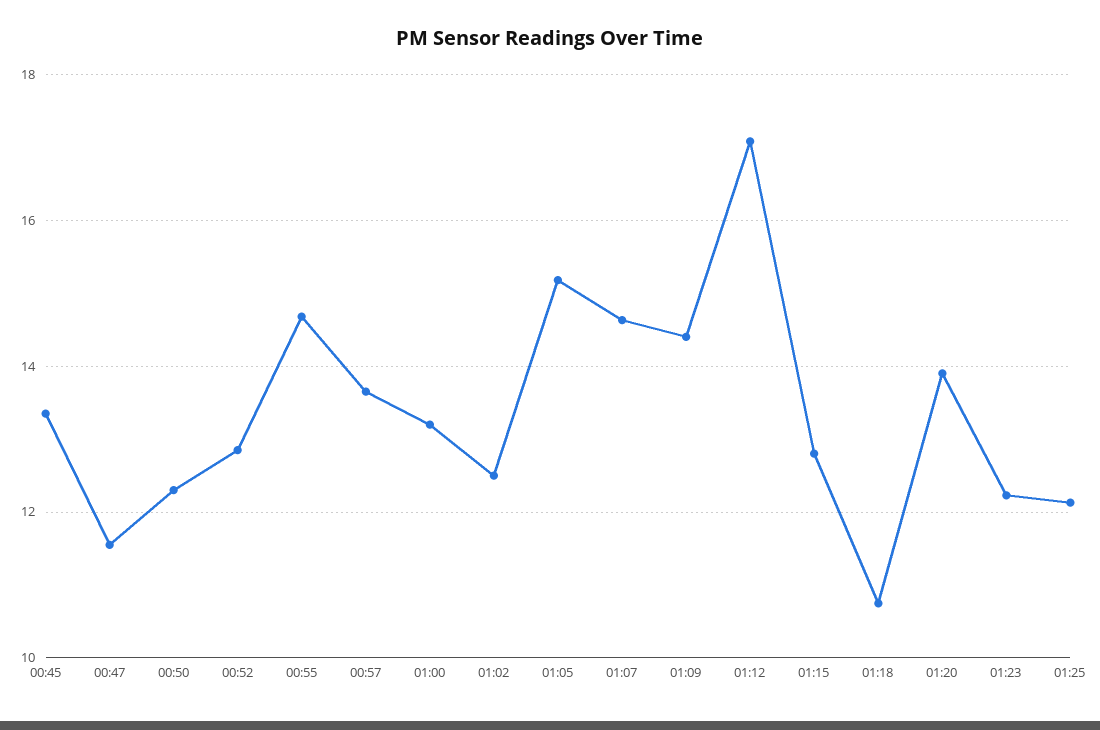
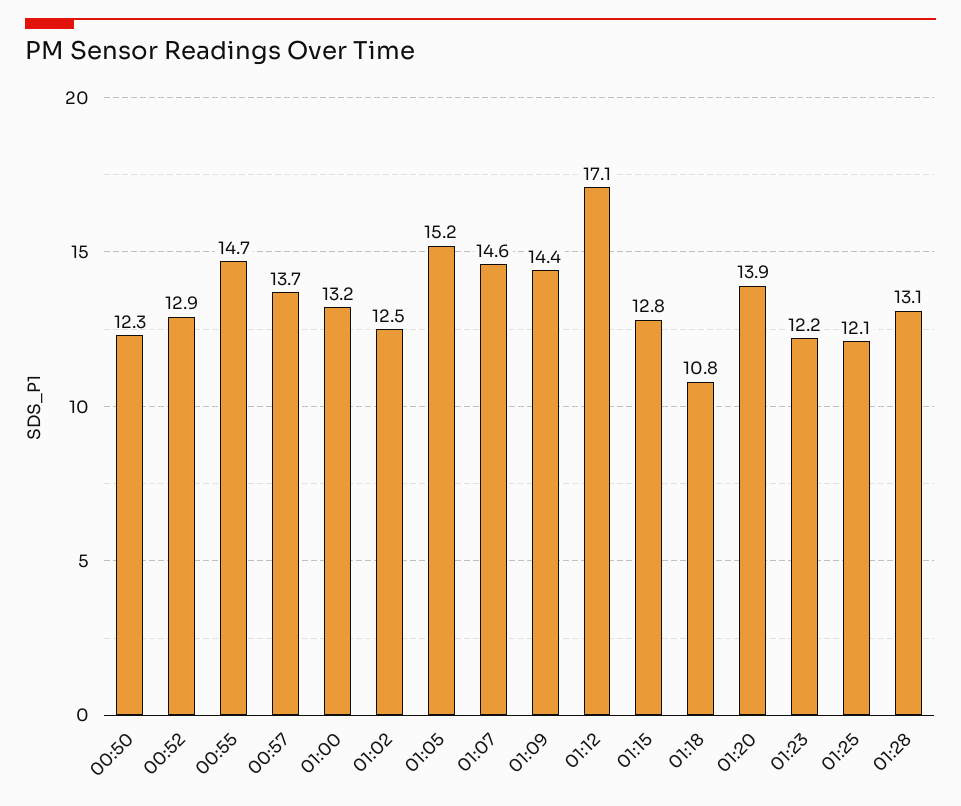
00:45: 13.4 -> none
00:47: 11.6 -> none
01:28: none -> 13.1

